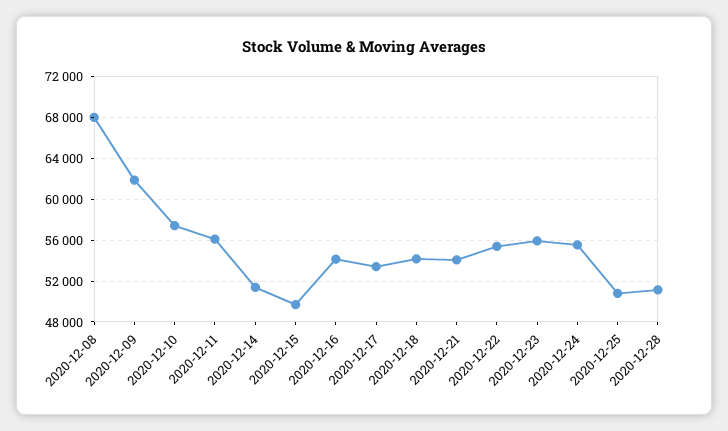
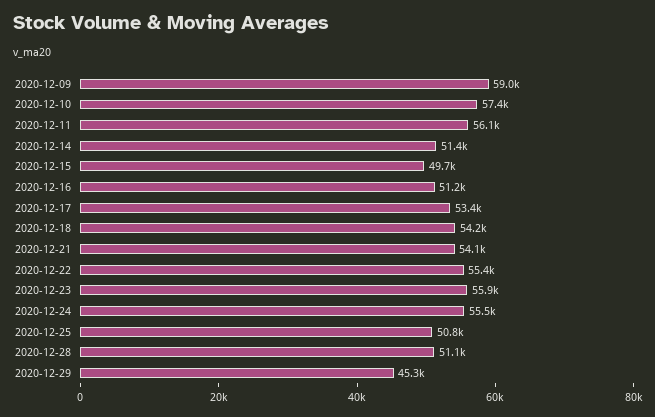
2020-12-08: 68000 -> none
2020-12-09: 62000 -> 59000
2020-12-16: 54000 -> 51200
2020-12-29: none -> 45300

